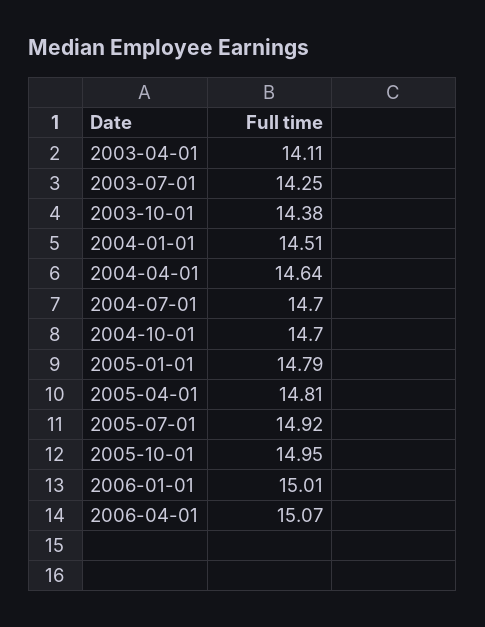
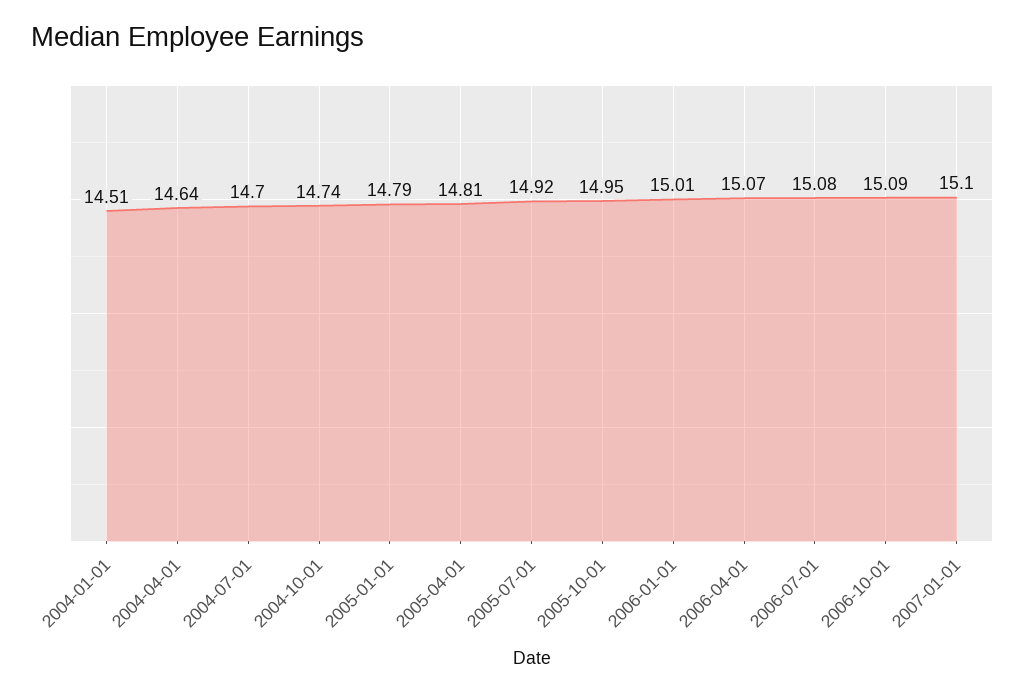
2003-04-01: 14.11 -> none
2003-07-01: 14.25 -> none
2003-10-01: 14.38 -> none
2004-10-01: 14.7 -> 14.74
2006-07-01: none -> 15.08
2006-10-01: none -> 15.09
2007-01-01: none -> 15.1

